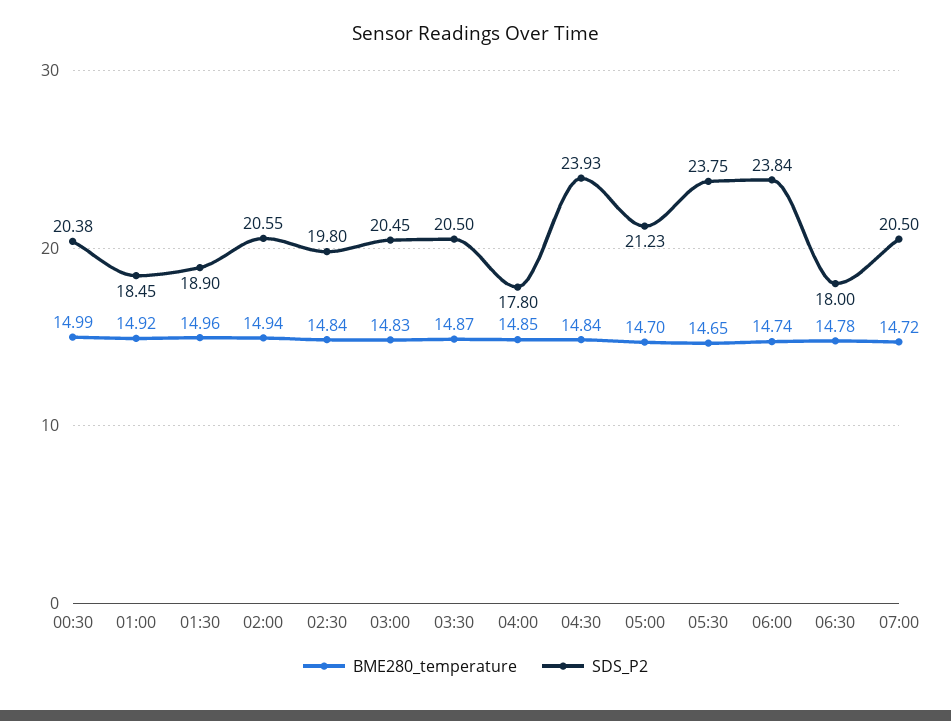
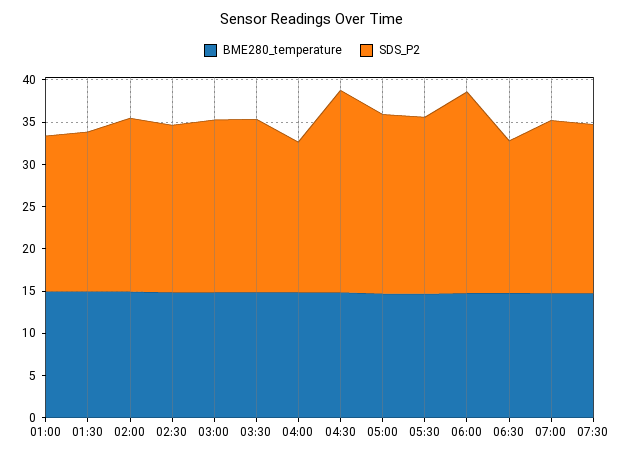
BME280_temperature, 00:30: 14.99 -> none
SDS_P2, 00:30: 20.38 -> none
SDS_P2, 05:30: 23.75 -> 21
BME280_temperature, 07:30: none -> 15
SDS_P2, 07:30: none -> 20

